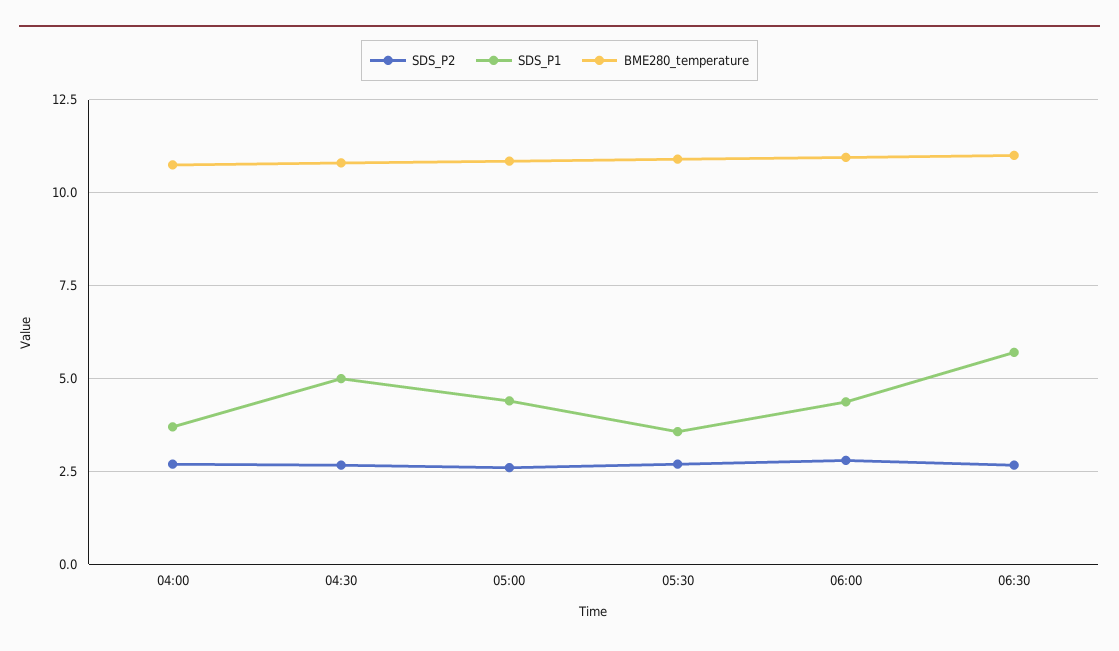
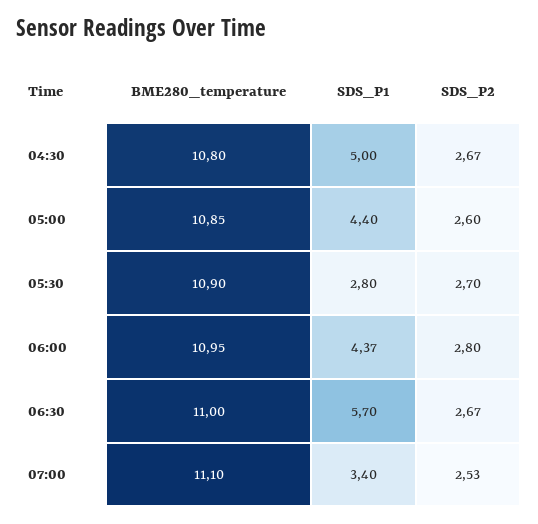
SDS_P2, 04:00: 2.75 -> none
SDS_P1, 04:00: 3.75 -> none
BME280_temperature, 04:00: 10.75 -> none
SDS_P1, 05:30: 3.5 -> 2.8
BME280_temperature, 07:00: none -> 11.1
SDS_P1, 07:00: none -> 3.4
SDS_P2, 07:00: none -> 2.53

